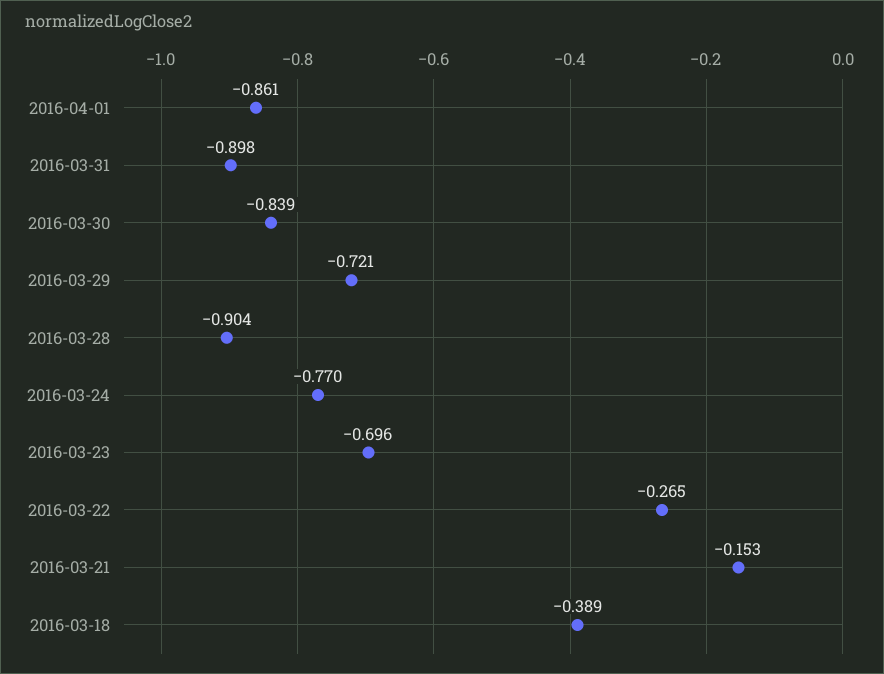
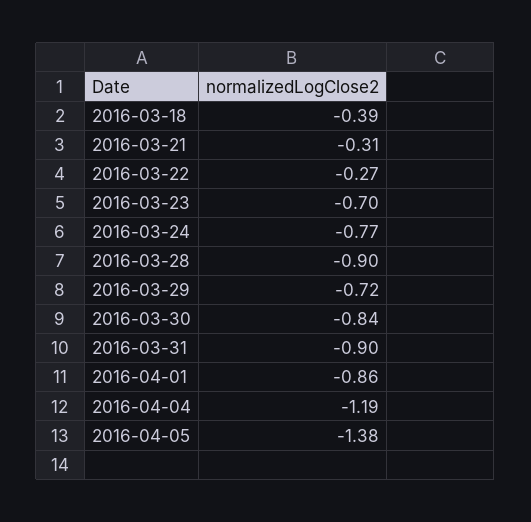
2016-03-21: -0.153 -> -0.31
2016-04-04: none -> -1.19
2016-04-05: none -> -1.38

